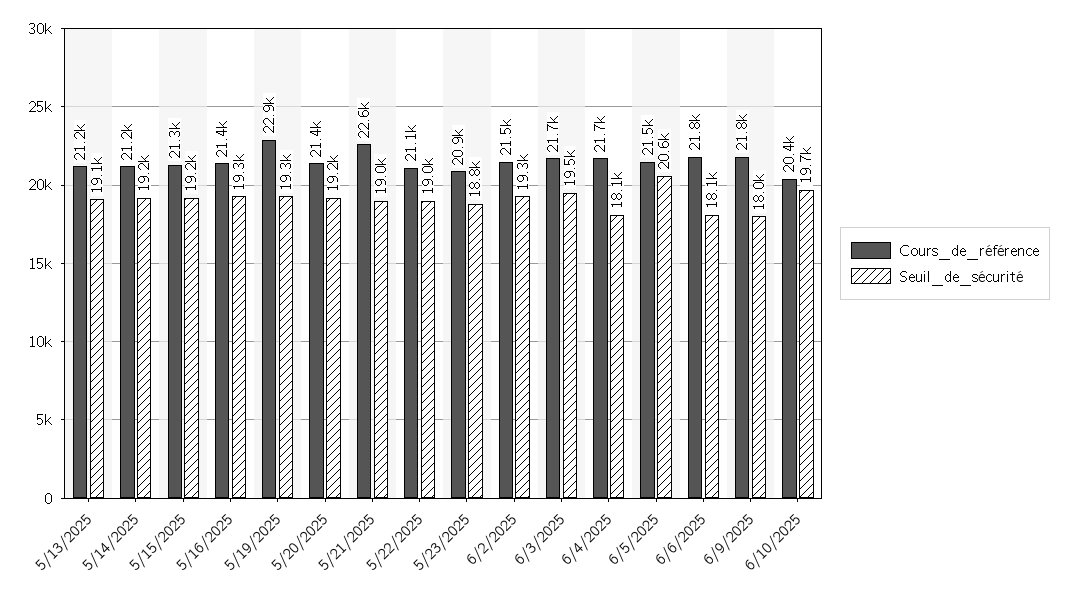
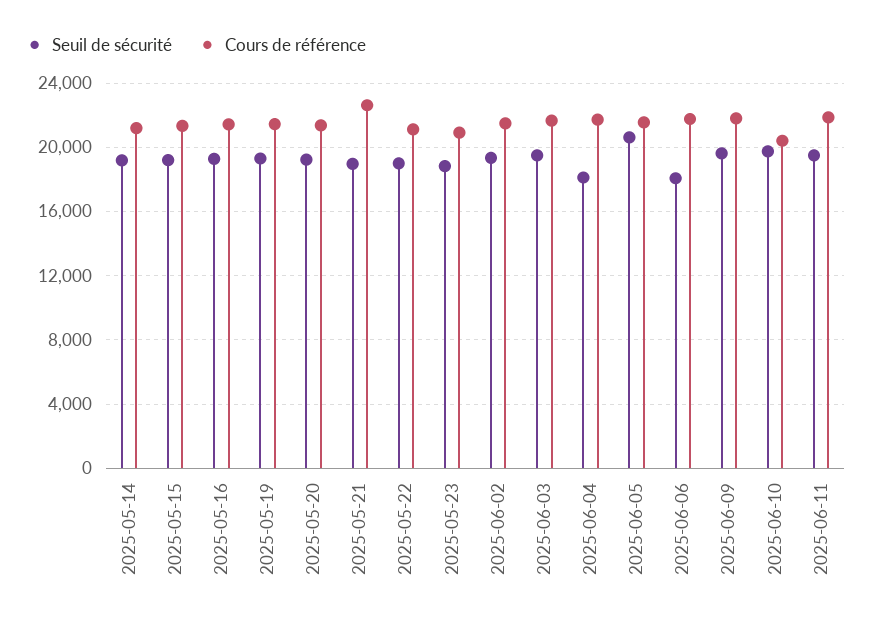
Cours_de_référence, 5/13/2025: 21200 -> none
Seuil_de_sécurité, 5/13/2025: 19100 -> none
Cours_de_référence, 5/19/2025: 22900 -> 21500
Seuil_de_sécurité, 6/9/2025: 18000 -> 19500
Seuil_de_sécurité, 2025-06-11: none -> 19500
Cours_de_référence, 2025-06-11: none -> 22000

